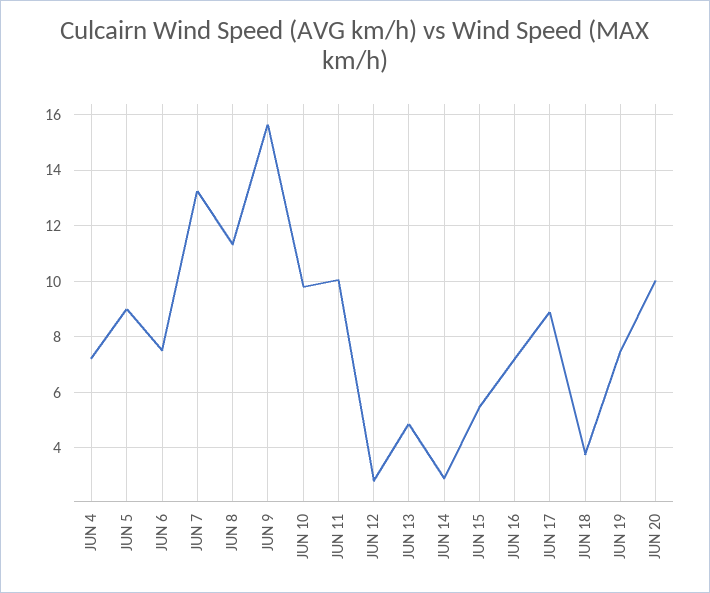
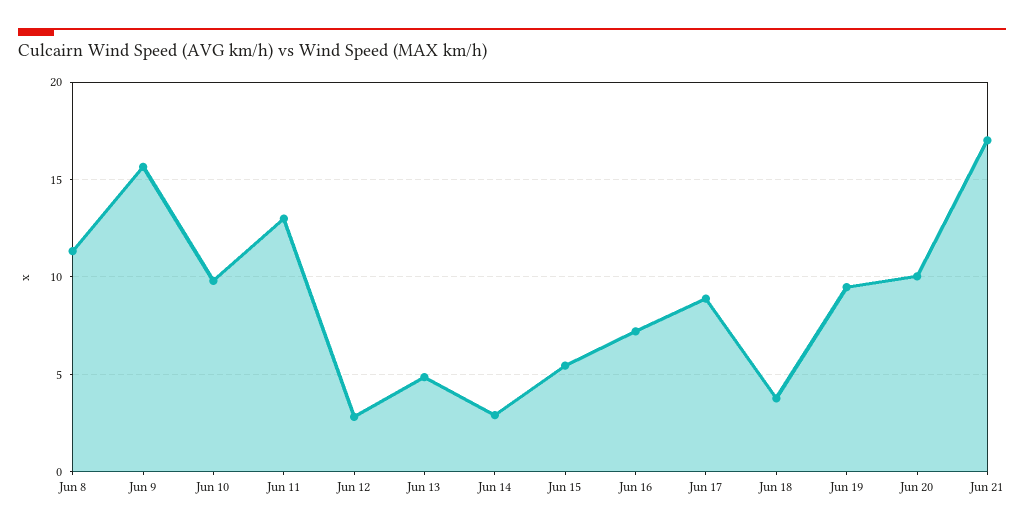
JUN 4: 7.25 -> none
JUN 5: 9 -> none
JUN 6: 7.5 -> none
JUN 7: 13.25 -> none
JUN 11: 10 -> 13
JUN 19: 7.5 -> 9.5
Jun 21: none -> 17

